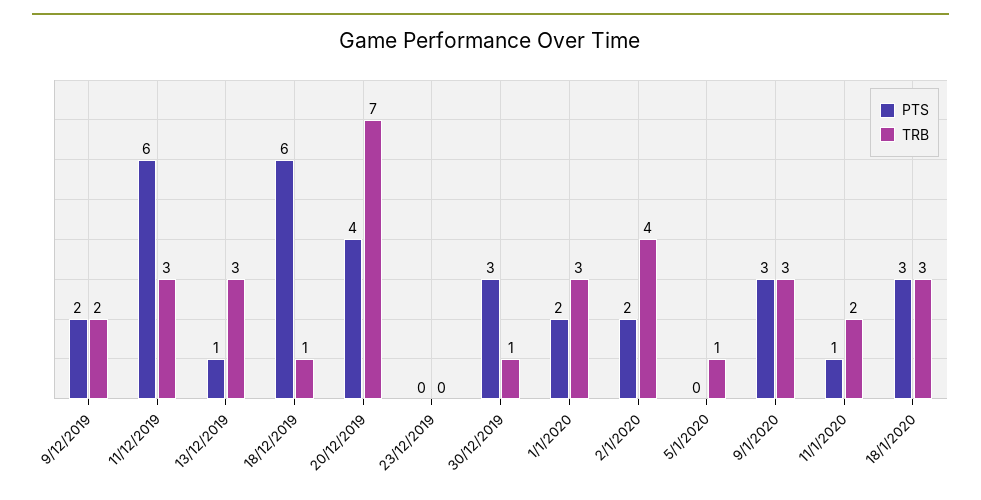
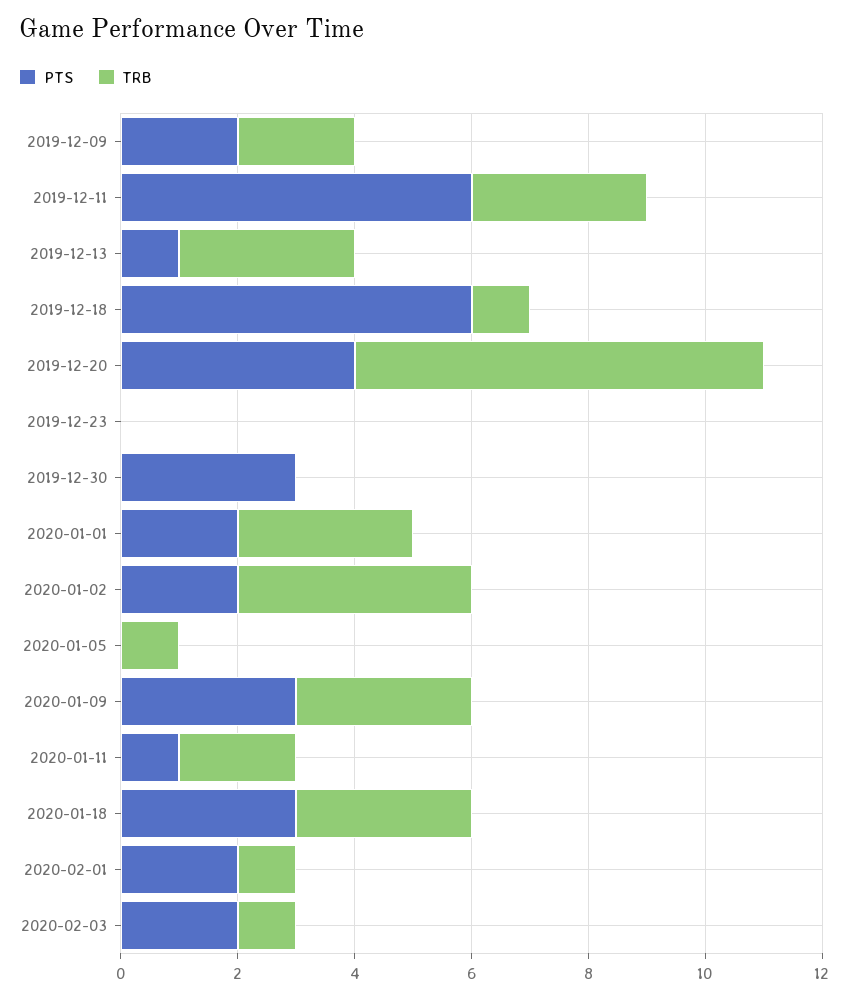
TRB, 30/12/2019: 1 -> 0
PTS, 2020-02-01: none -> 2
TRB, 2020-02-01: none -> 1
PTS, 2020-02-03: none -> 2
TRB, 2020-02-03: none -> 1

